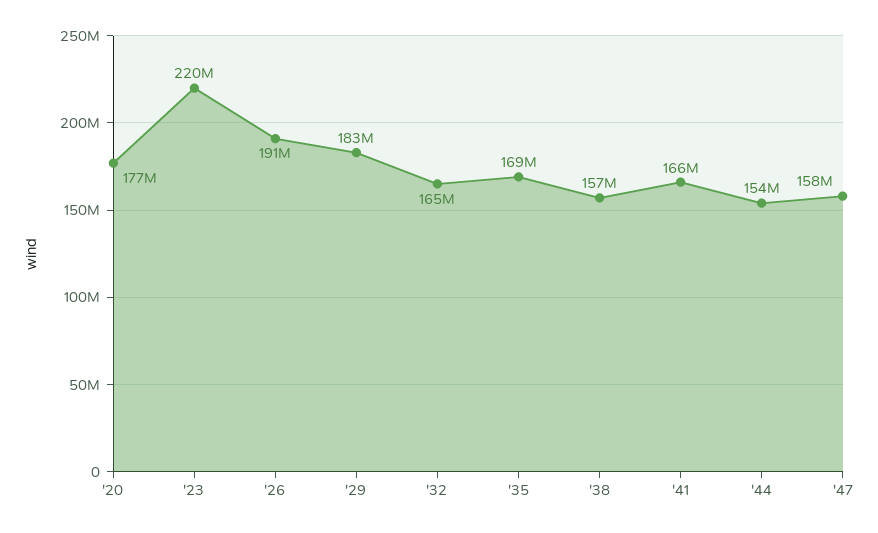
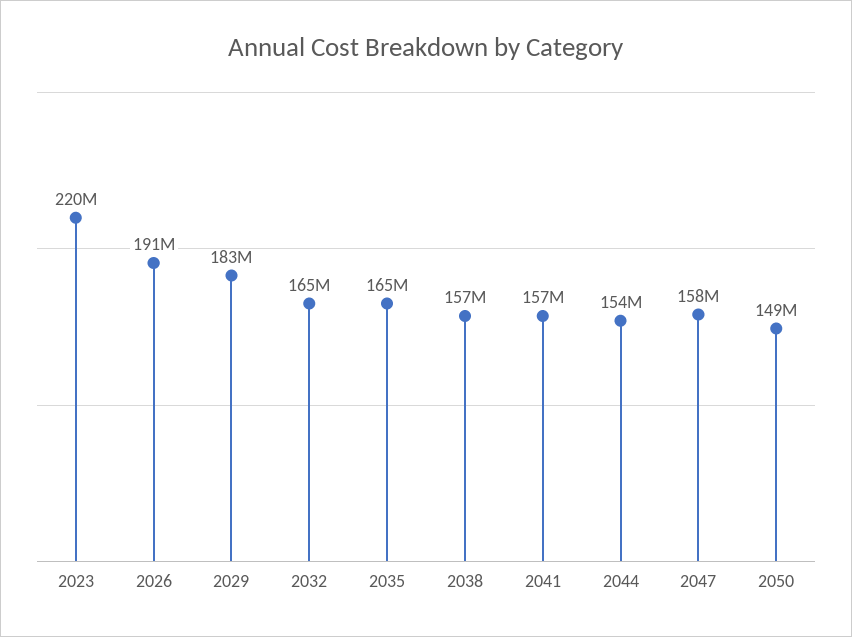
'20: 177000000 -> none
'35: 169000000 -> 165000000
'41: 166000000 -> 157000000
2050: none -> 149000000

